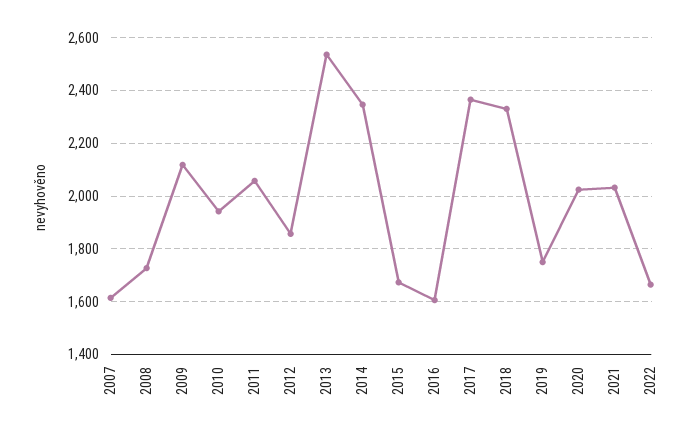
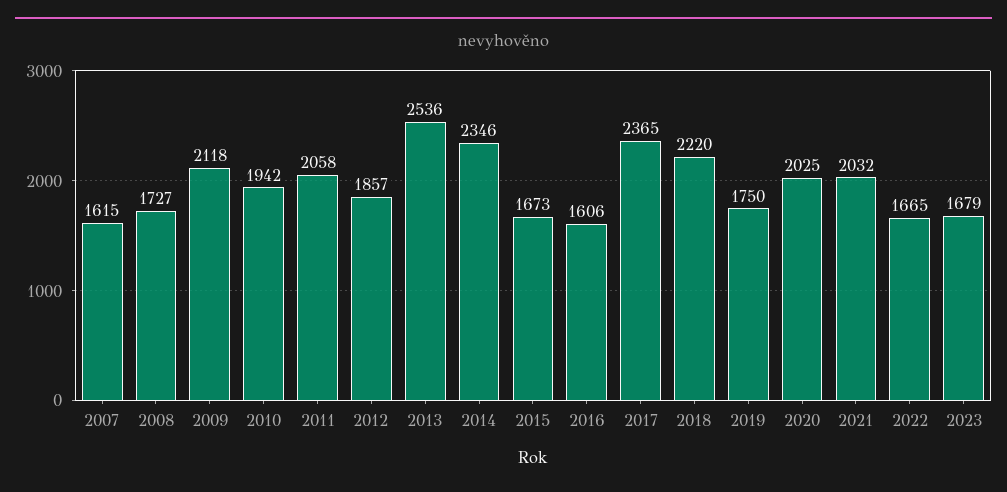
2018: 2325 -> 2220
2023: none -> 1679

